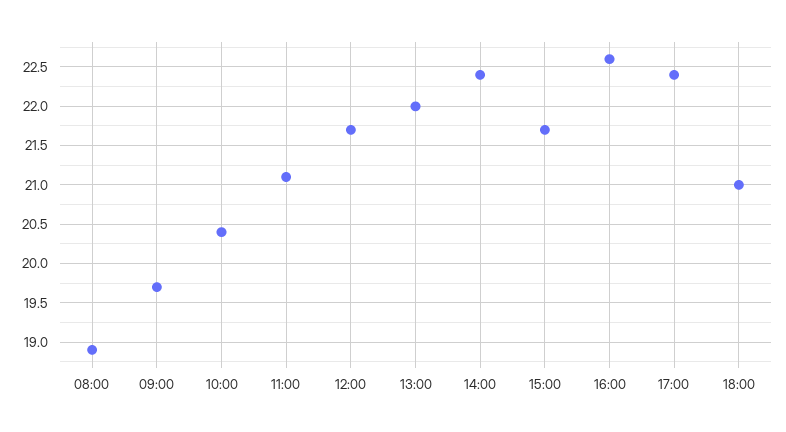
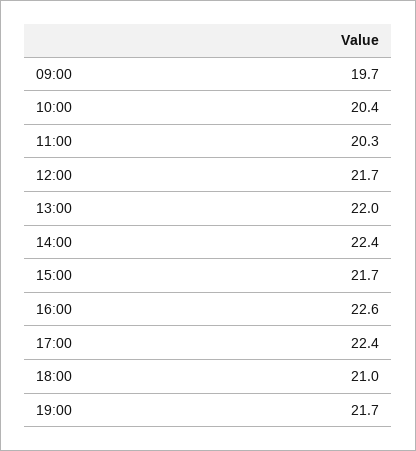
08:00: 18.9 -> none
11:00: 21.1 -> 20.3
19:00: none -> 21.7

